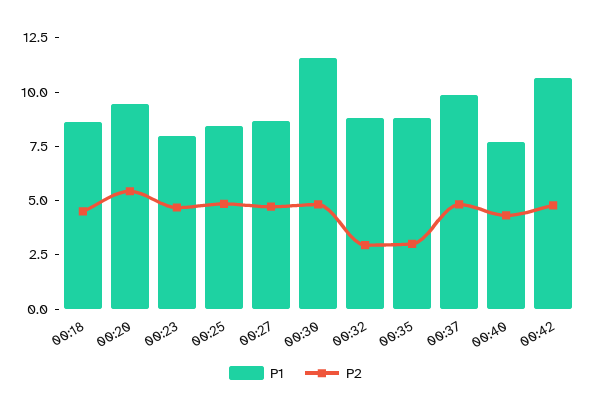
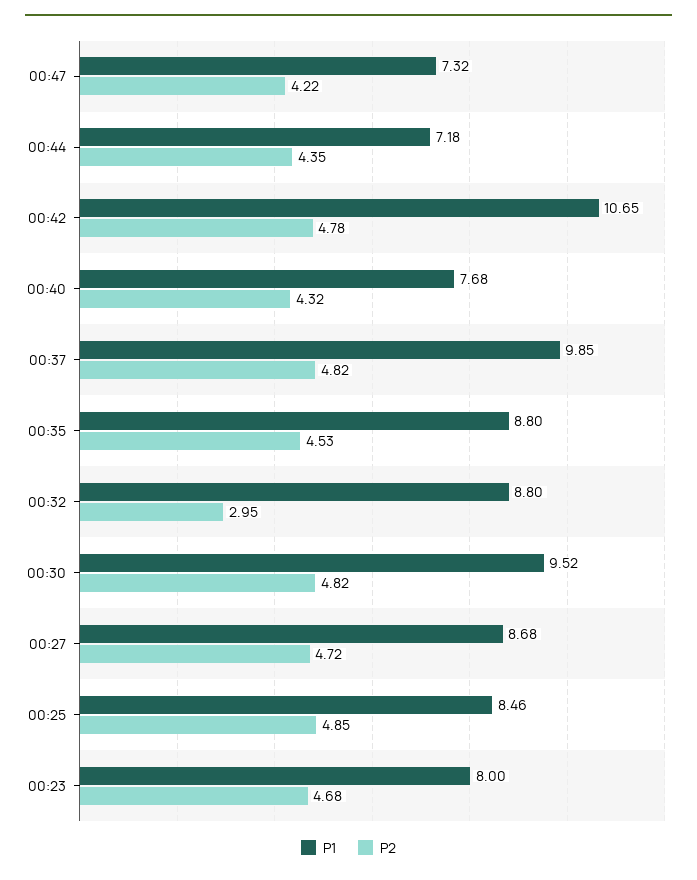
P1, 00:18: 8.5 -> none
P2, 00:18: 4.5 -> none
P1, 00:20: 9.5 -> none
P2, 00:20: 5.5 -> none
P1, 00:30: 11.5 -> 9.52
P2, 00:35: 3 -> 4.53
P1, 00:47: none -> 7.32
P2, 00:47: none -> 4.22
P1, 00:44: none -> 7.18
P2, 00:44: none -> 4.35

